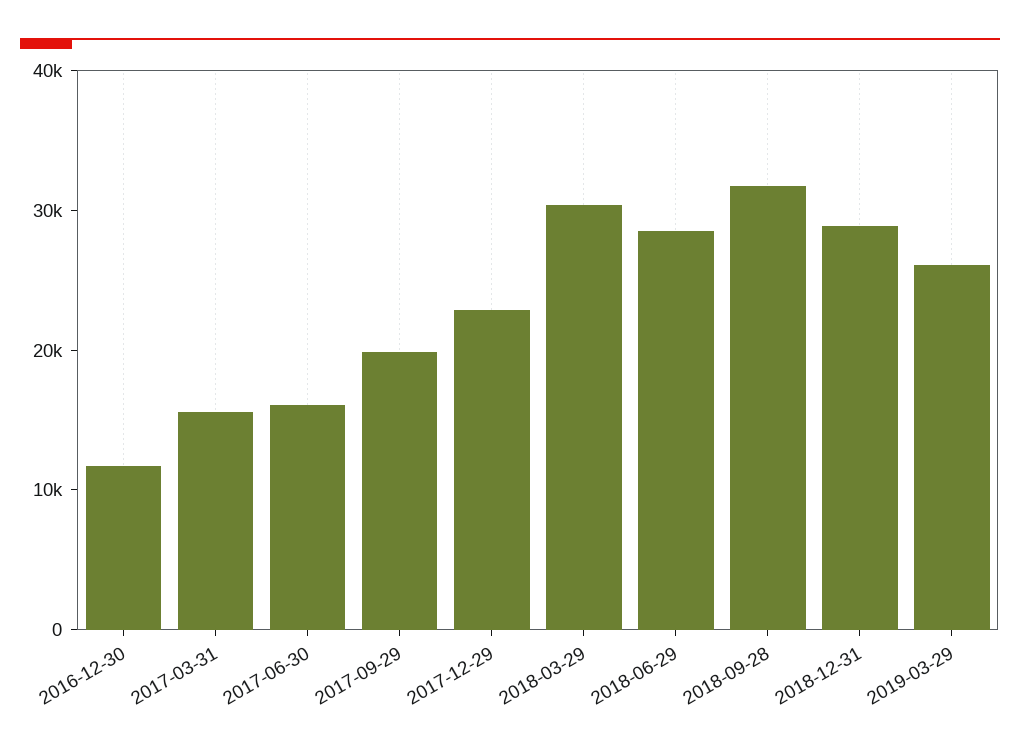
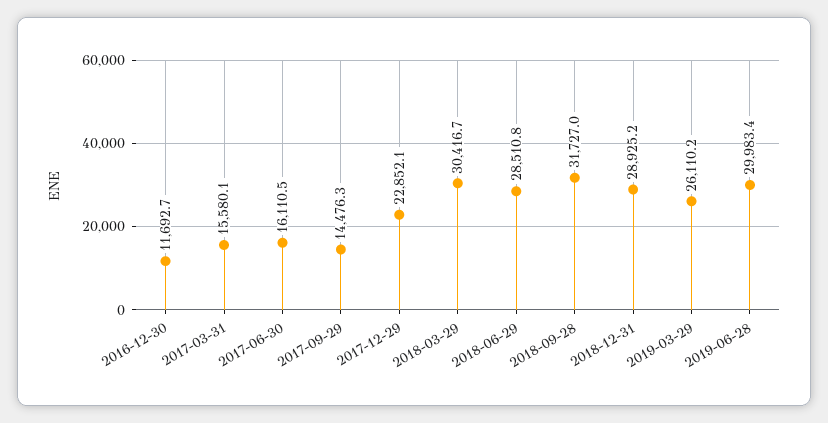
2017-09-29: 20000 -> 14476.3
2019-06-28: none -> 29983.4

